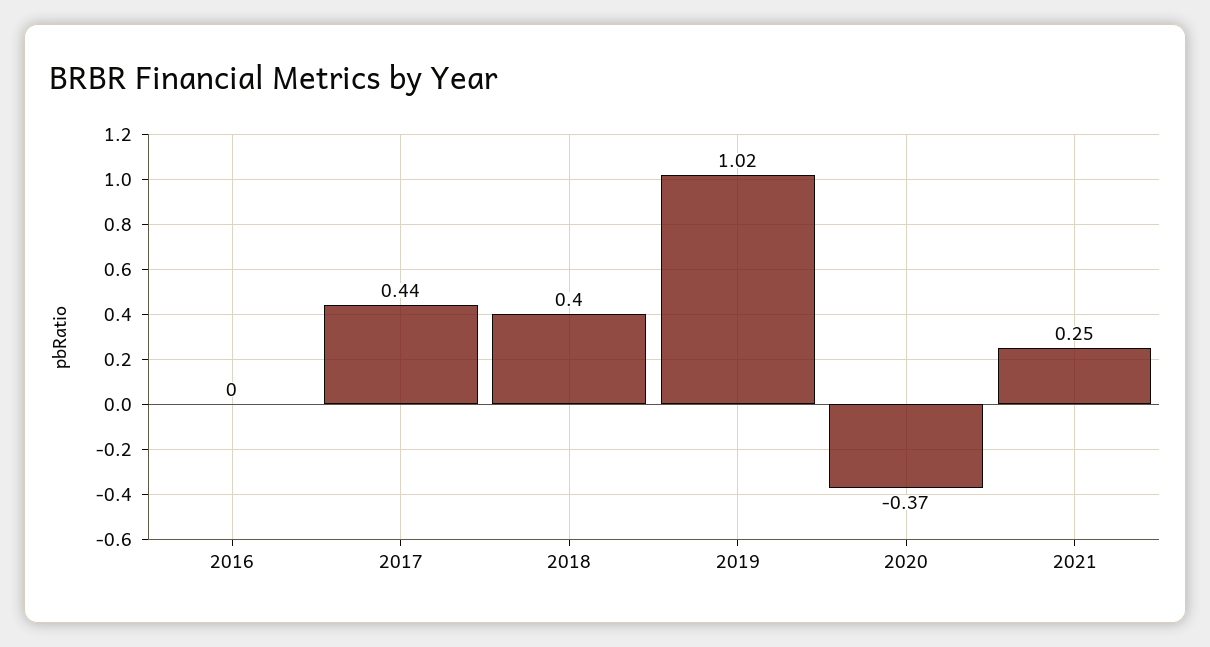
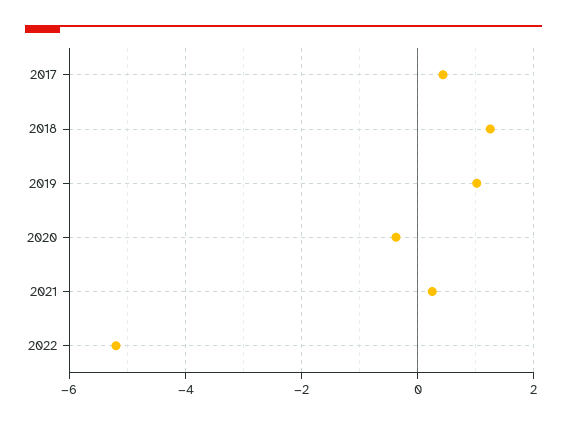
2016: 0 -> none
2018: 0.4 -> 1.2
2022: none -> -5.2

